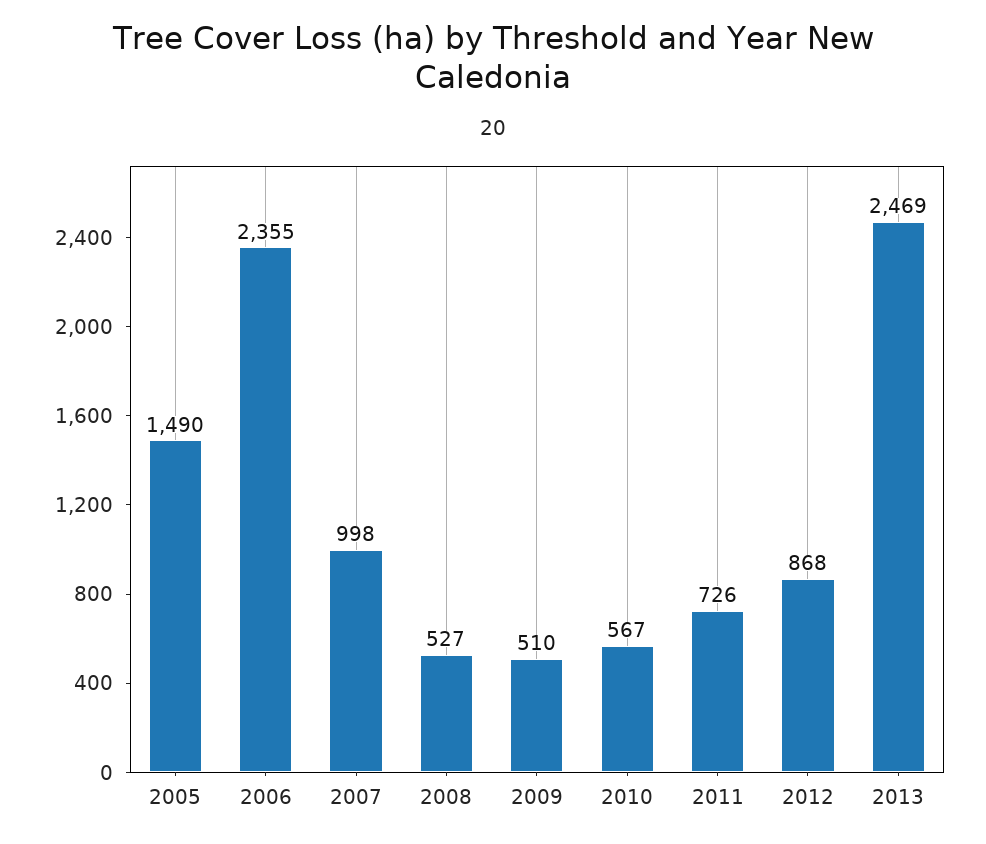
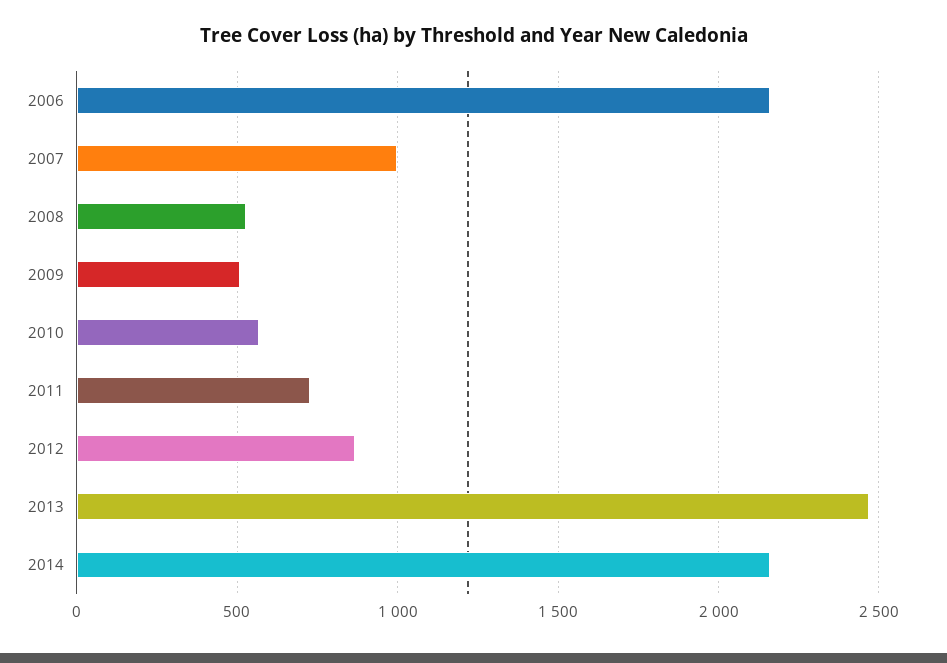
2005: 1490 -> none
2006: 2355 -> 2150
2014: none -> 2150

